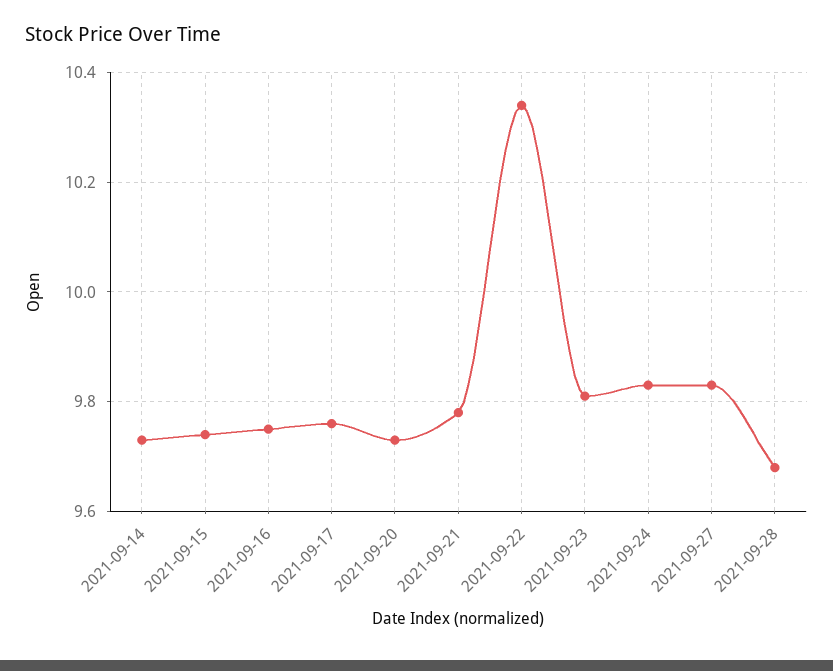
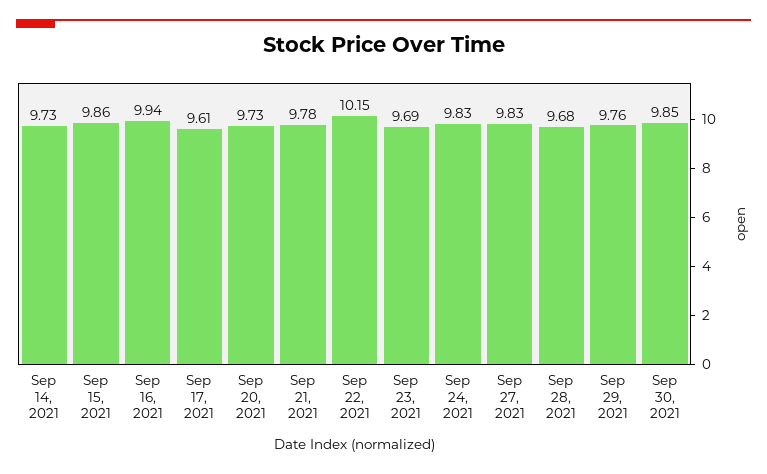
2021-09-15: 9.75 -> 9.86
2021-09-16: 9.75 -> 9.94
2021-09-17: 9.75 -> 9.61
2021-09-22: 10.35 -> 10.15
2021-09-23: 9.8 -> 9.69
Sep 29, 2021: none -> 9.76
Sep 30, 2021: none -> 9.85

